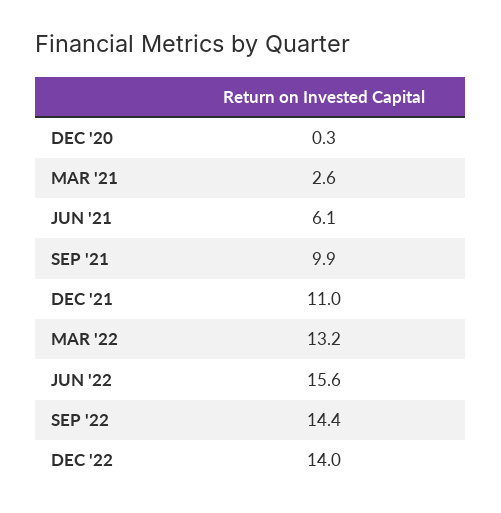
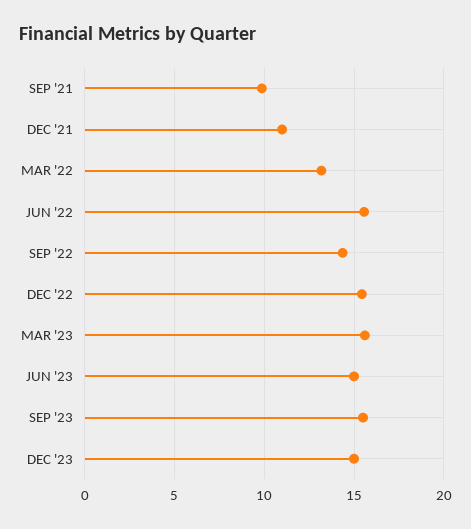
DEC '20: 0.3 -> none
MAR '21: 2.6 -> none
JUN '21: 6.1 -> none
DEC '22: 14 -> 15.5
MAR '23: none -> 15.5
JUN '23: none -> 15
SEP '23: none -> 15.5
DEC '23: none -> 15

